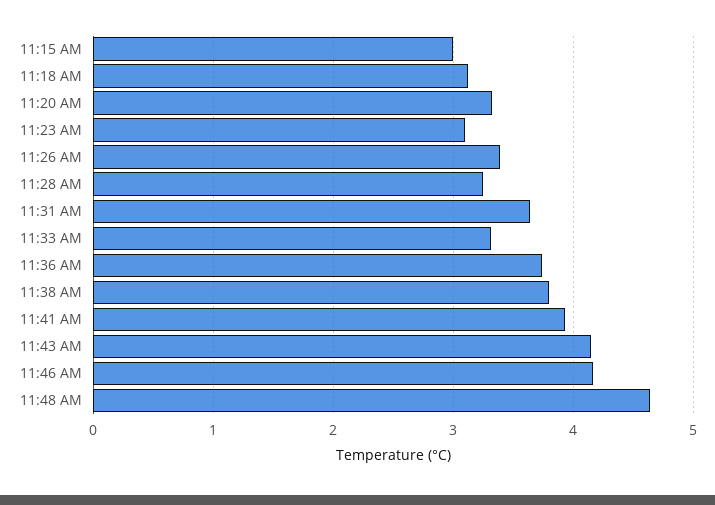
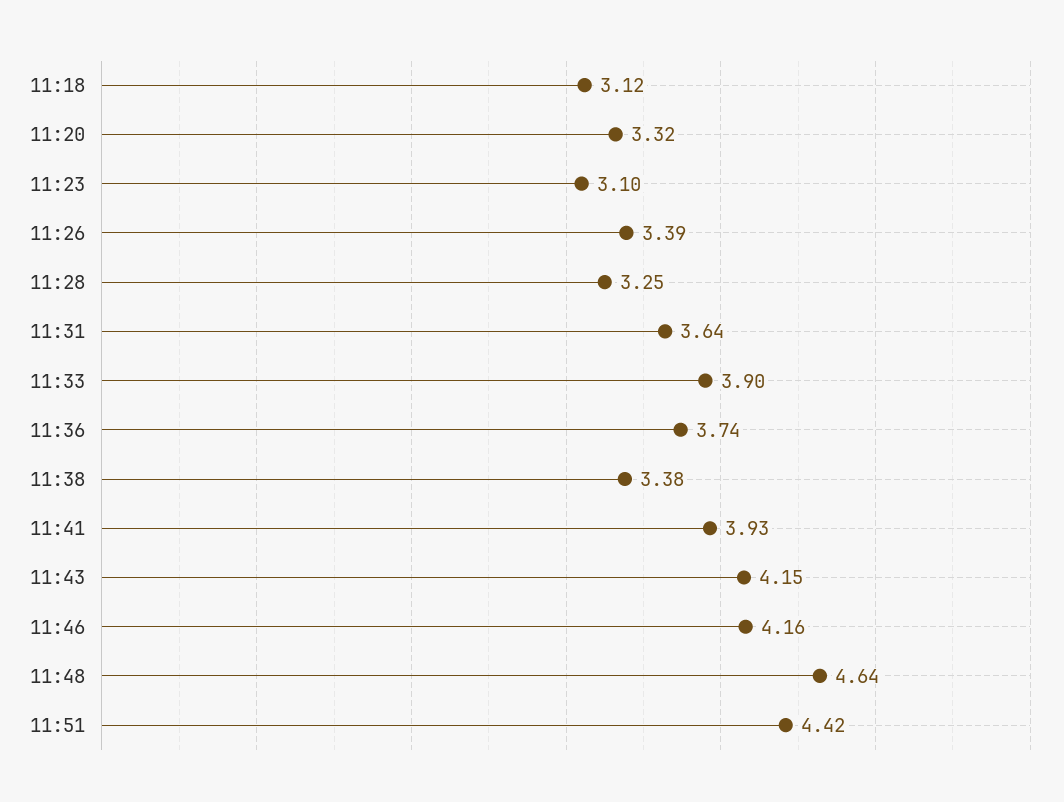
11:15 AM: 3 -> none
11:33 AM: 3.3 -> 3.9
11:38 AM: 3.8 -> 3.38
11:51: none -> 4.42

